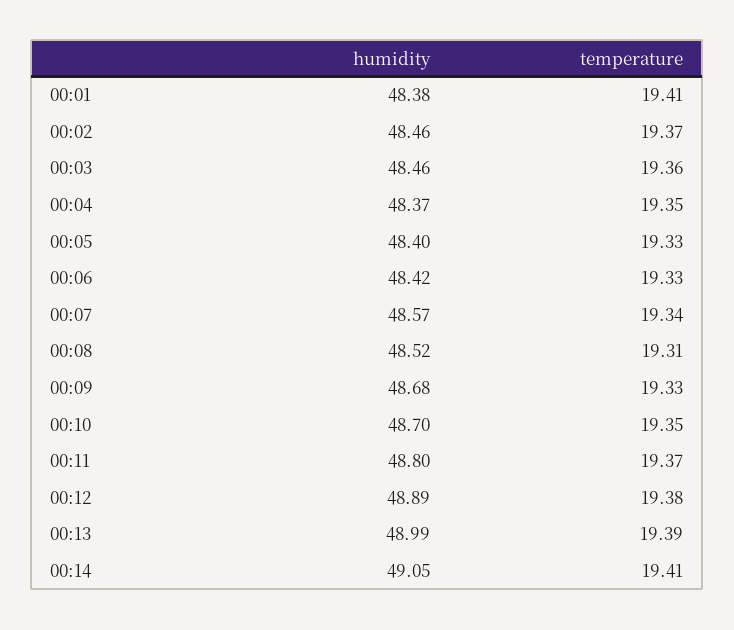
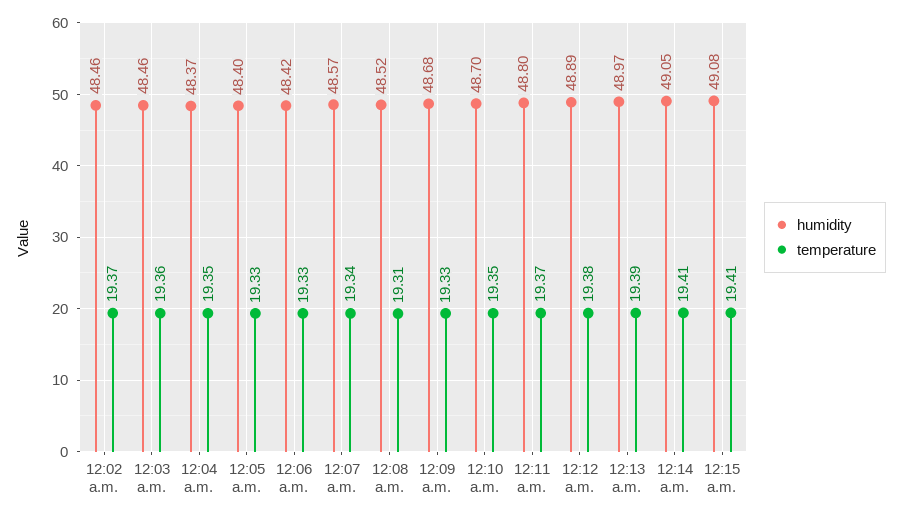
humidity, 00:01: 48.38 -> none
temperature, 00:01: 19.41 -> none
humidity, 00:13: 48.99 -> 48.97
humidity, 12:15 a.m.: none -> 49.08
temperature, 12:15 a.m.: none -> 19.41

